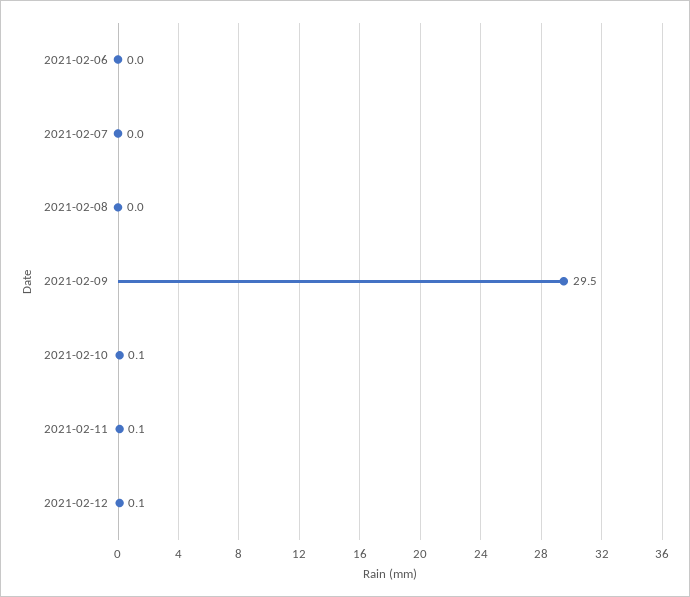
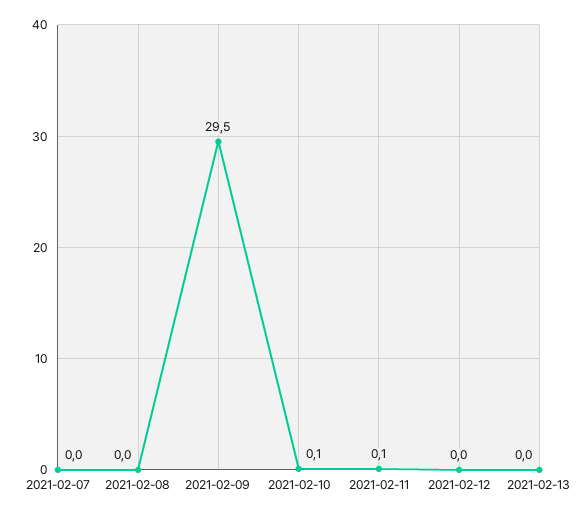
2021-02-06: 0 -> none
2021-02-12: 0.1 -> 0
2021-02-13: none -> 0

